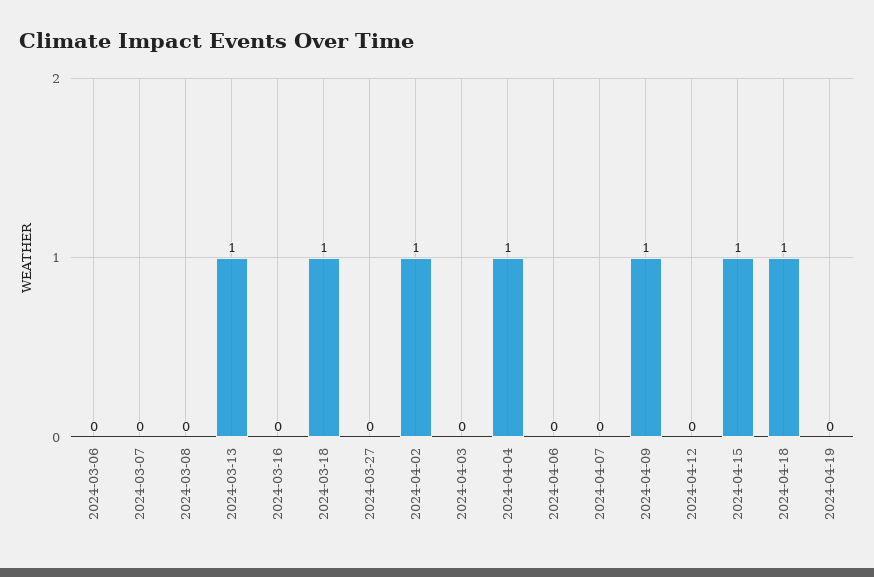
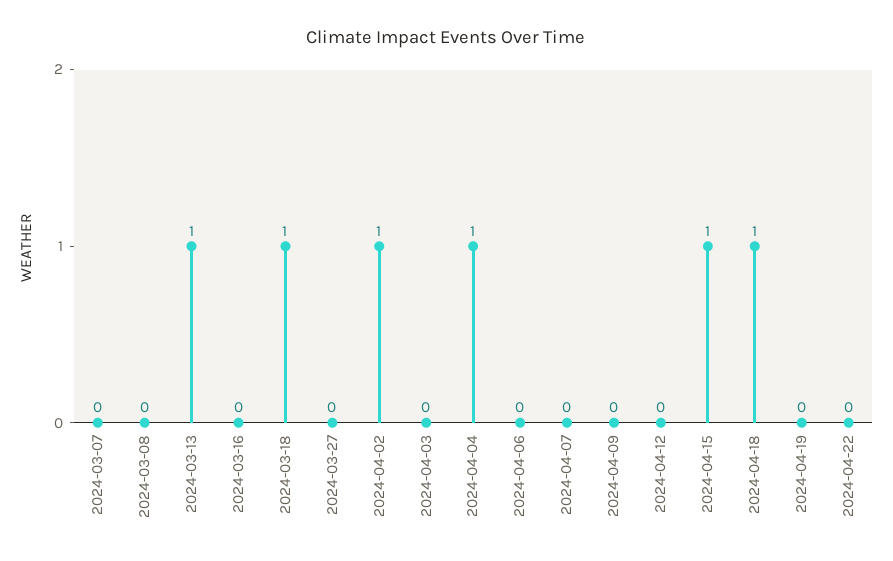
2024-03-06: 0 -> none
2024-04-09: 1 -> 0
2024-04-22: none -> 0

